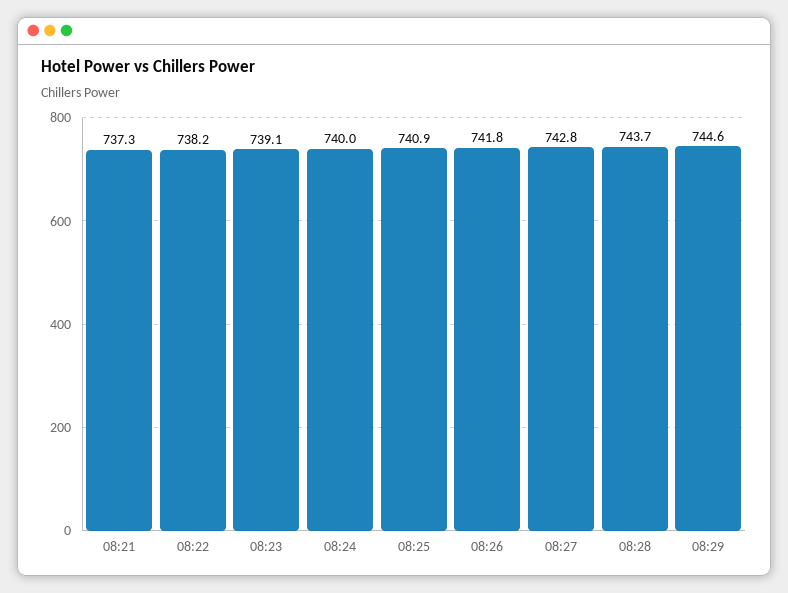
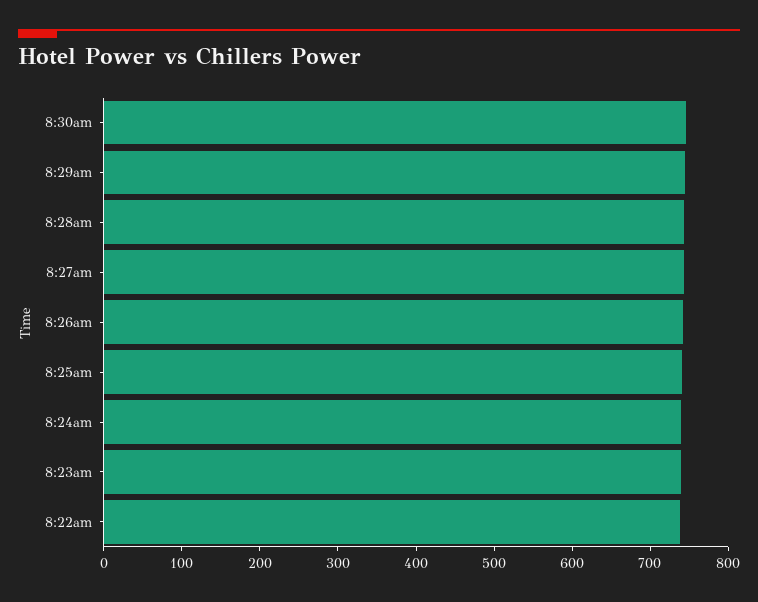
08:21: 737.3 -> none
8:30am: none -> 740

